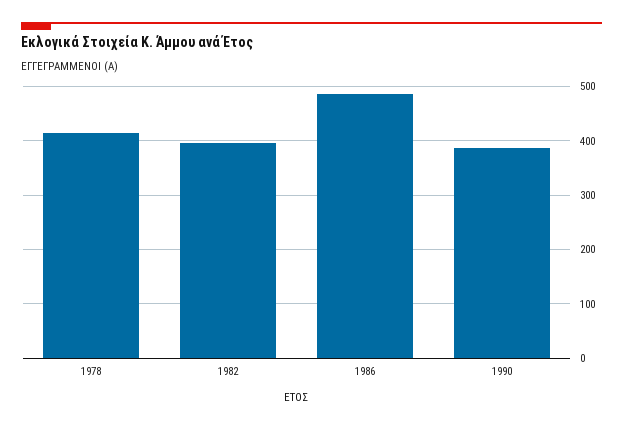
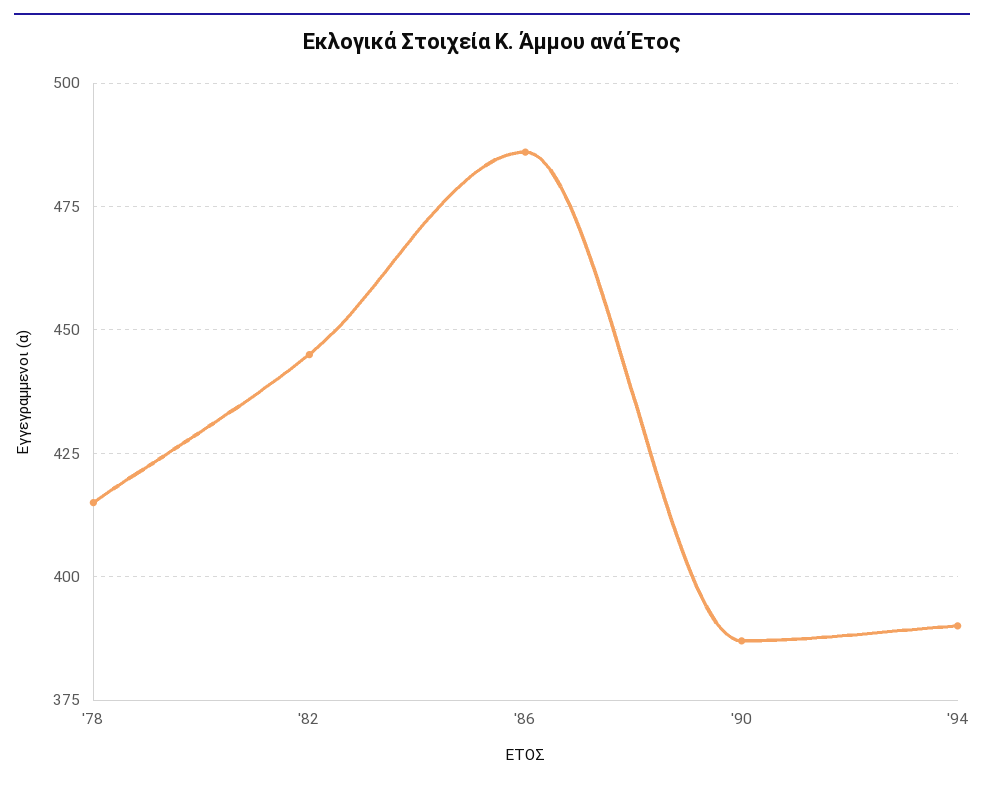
1982: 400 -> 445
'94: none -> 390

